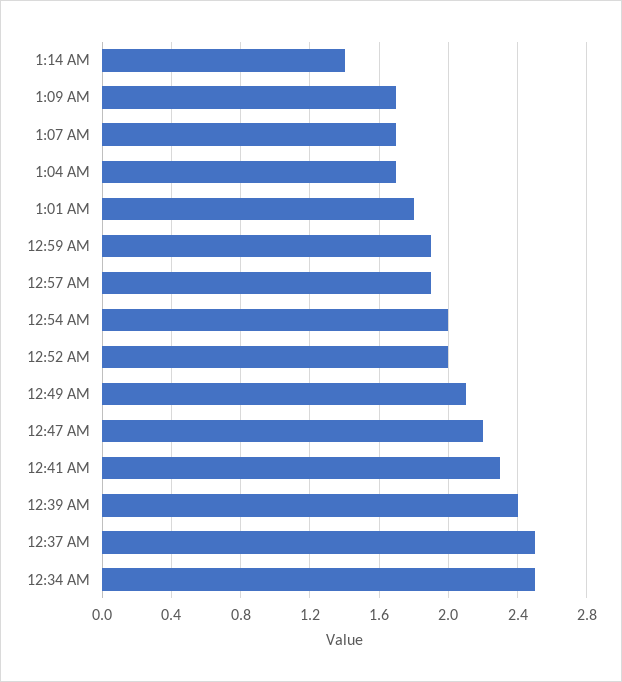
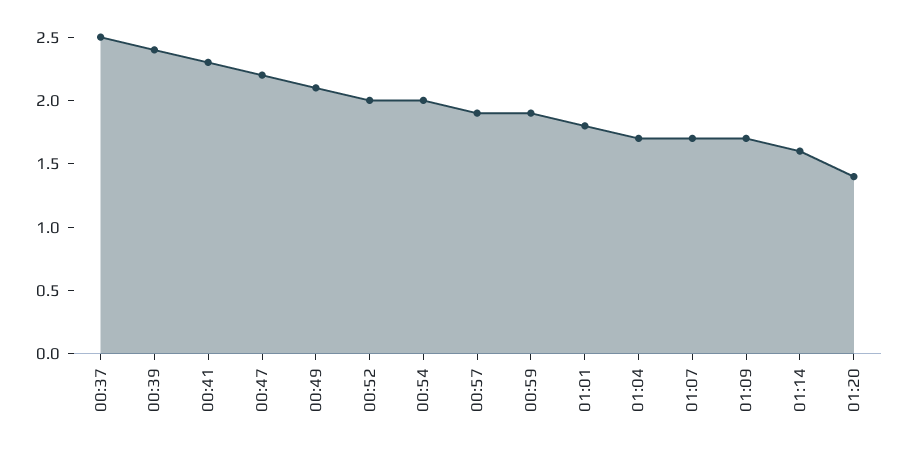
1:14 AM: 1.4 -> 1.6
12:34 AM: 2.5 -> none
01:20: none -> 1.4

